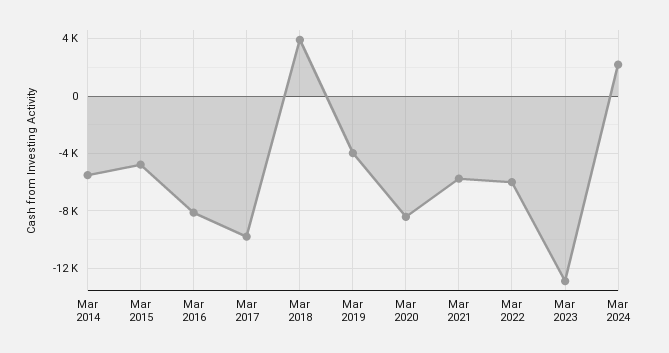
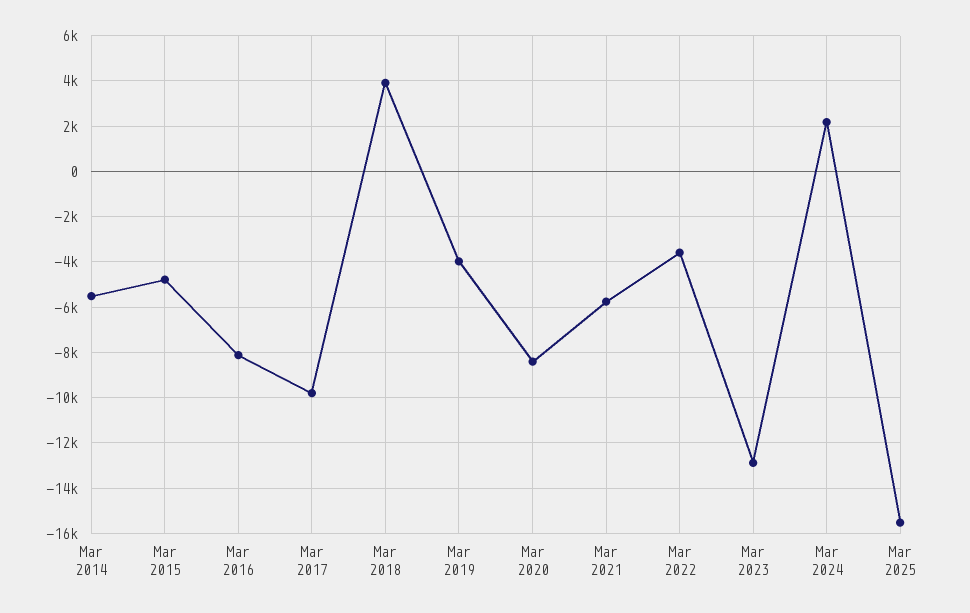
Mar 2022: -6000 -> -3500
Mar 2025: none -> -15500

